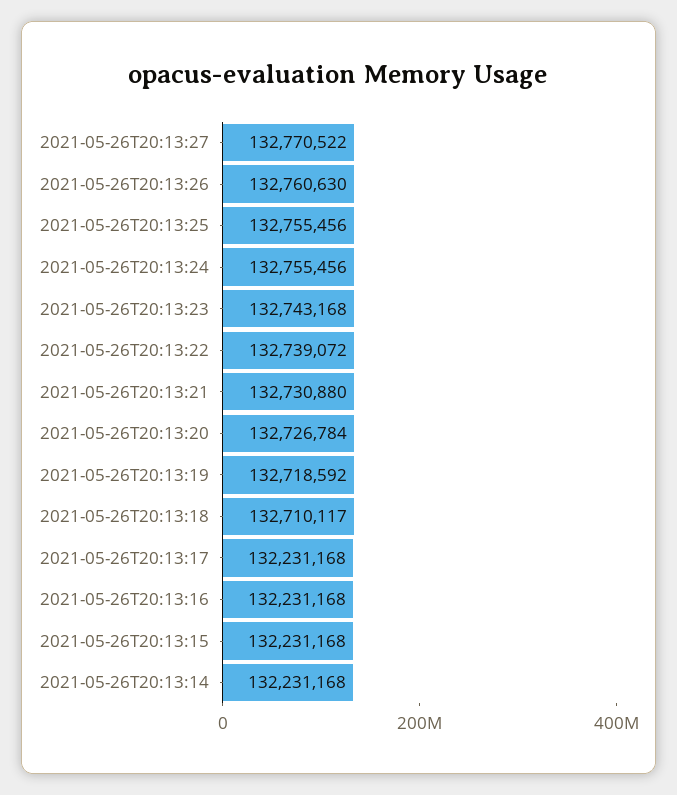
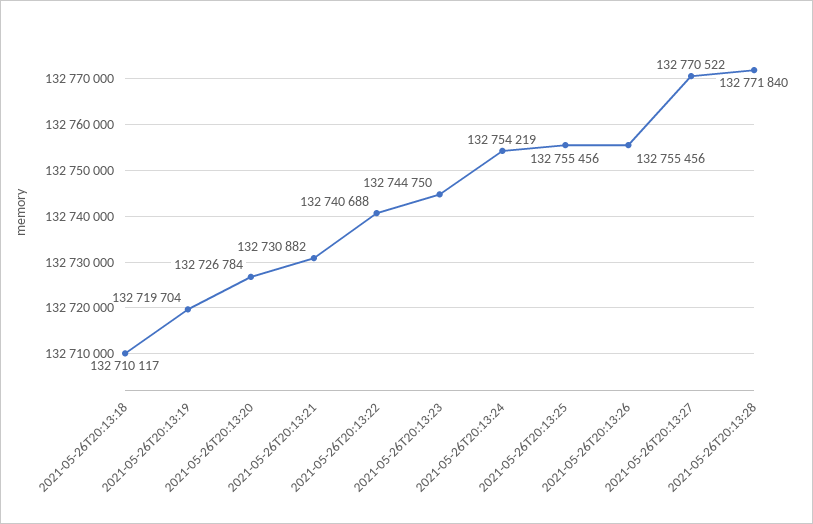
2021-05-26T20:13:26: 132760630 -> 132755456
2021-05-26T20:13:24: 132755456 -> 132754219
2021-05-26T20:13:23: 132743168 -> 132744750
2021-05-26T20:13:22: 132739072 -> 132740688
2021-05-26T20:13:21: 132730880 -> 132730882
2021-05-26T20:13:19: 132718592 -> 132719704
2021-05-26T20:13:17: 132231168 -> none
2021-05-26T20:13:16: 132231168 -> none
2021-05-26T20:13:15: 132231168 -> none
2021-05-26T20:13:14: 132231168 -> none
2021-05-26T20:13:28: none -> 132771840

